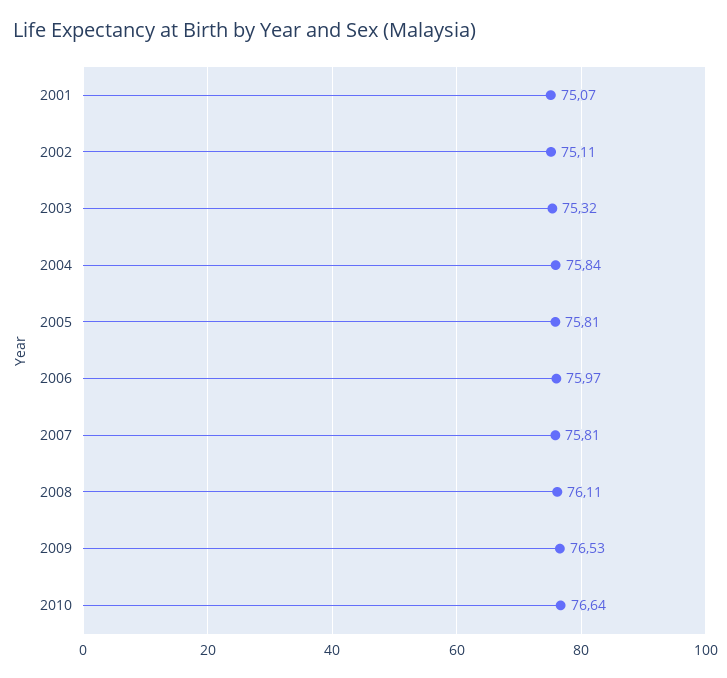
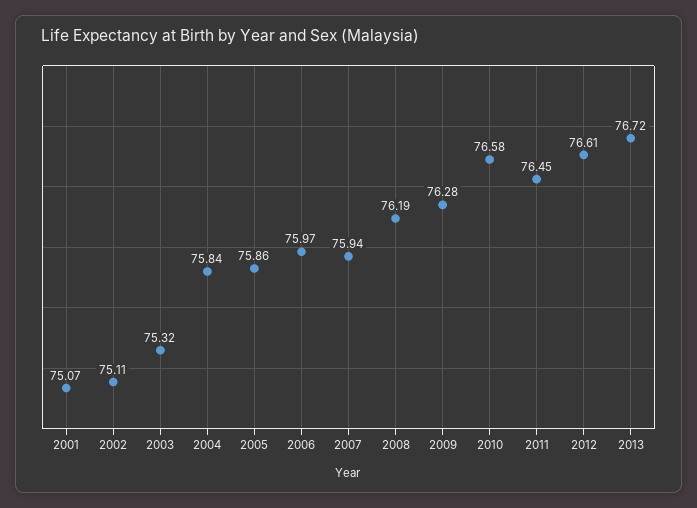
2005: 75.81 -> 75.86
2007: 75.81 -> 75.94
2008: 76.11 -> 76.19
2009: 76.53 -> 76.28
2010: 76.64 -> 76.58
2011: none -> 76.45
2012: none -> 76.61
2013: none -> 76.72

